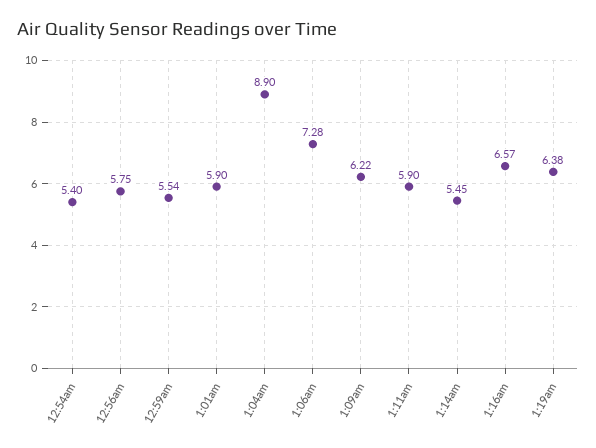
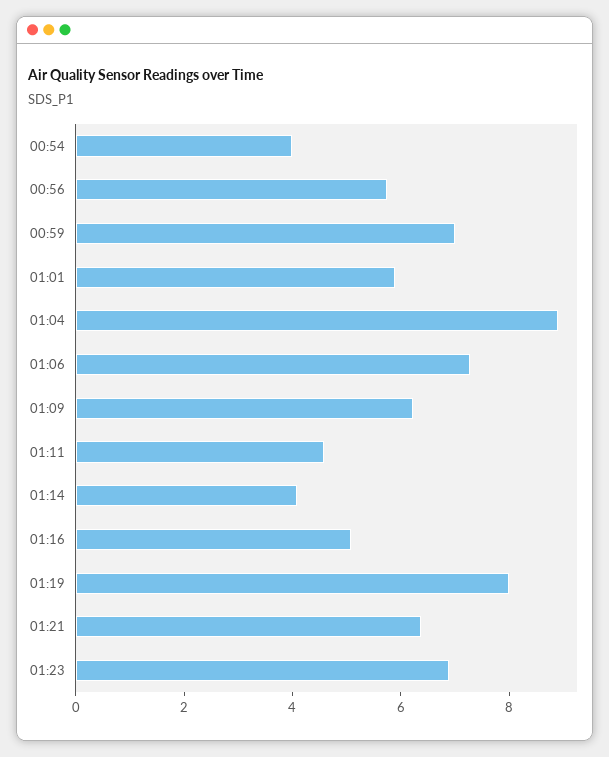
12:54am: 5.4 -> 4
12:59am: 5.54 -> 7
1:11am: 5.9 -> 4.5
1:14am: 5.45 -> 4
1:16am: 6.57 -> 5
1:19am: 6.38 -> 8
01:21: none -> 6.5
01:23: none -> 7

